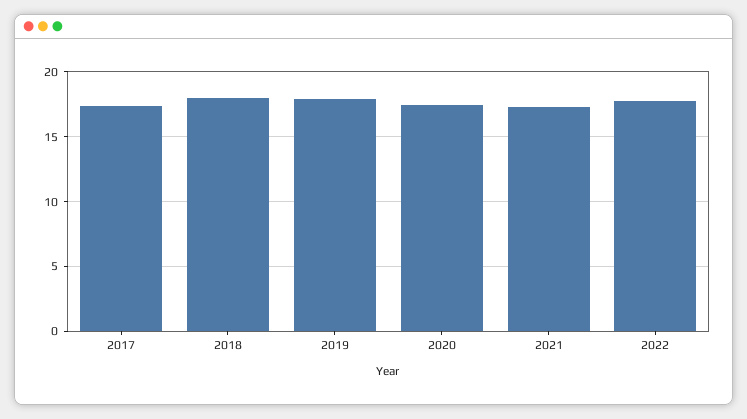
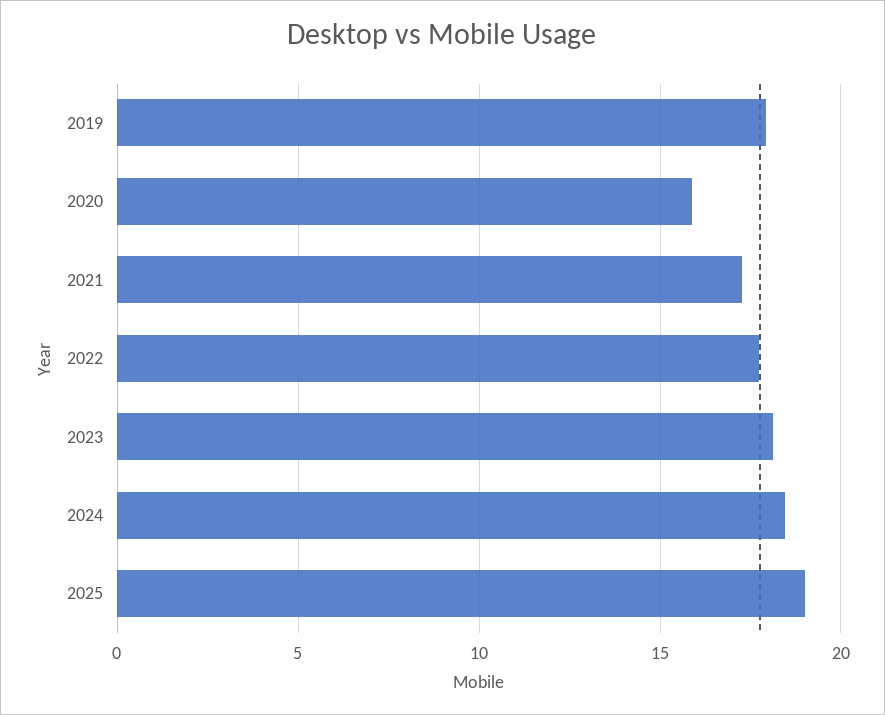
2017: 17.5 -> none
2018: 18 -> none
2020: 17.5 -> 16
2023: none -> 18
2024: none -> 18.5
2025: none -> 19

